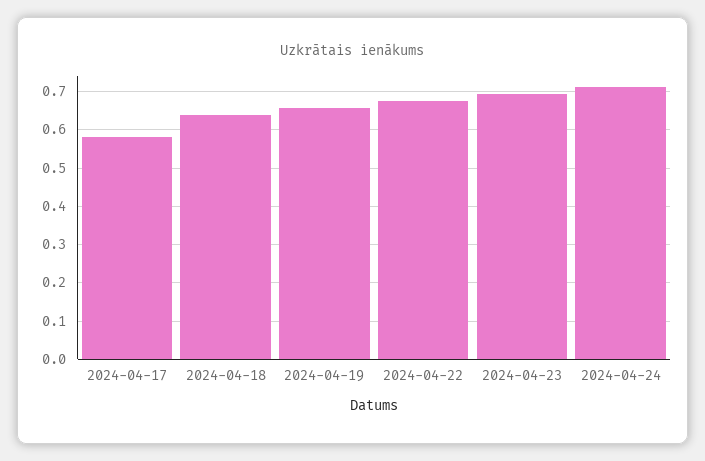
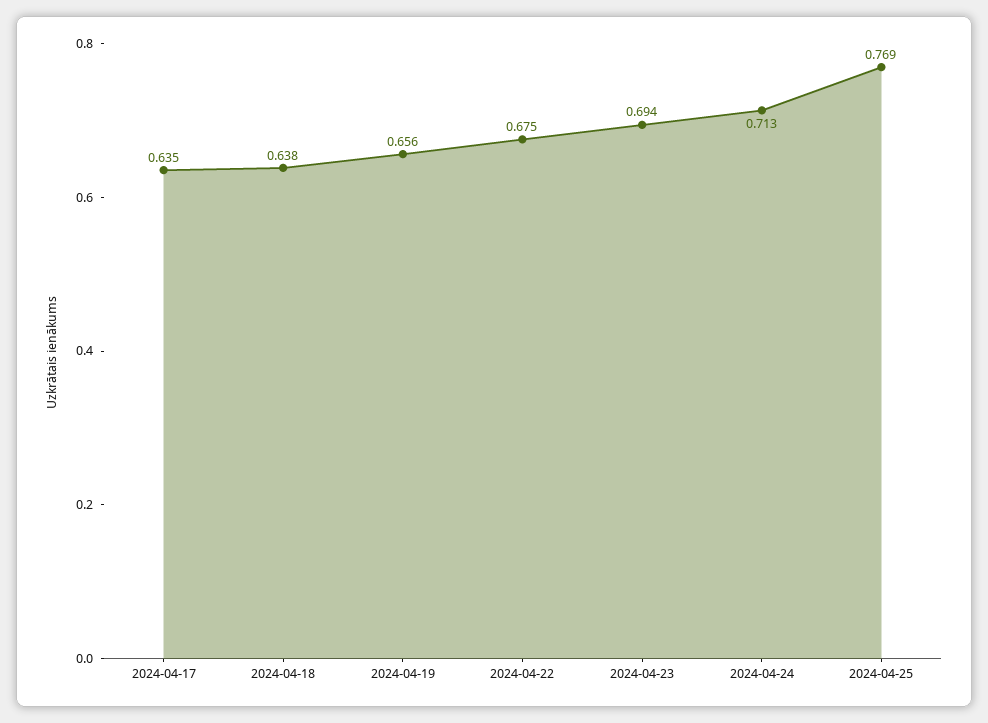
2024-04-17: 0.58 -> 0.635
2024-04-25: none -> 0.769

